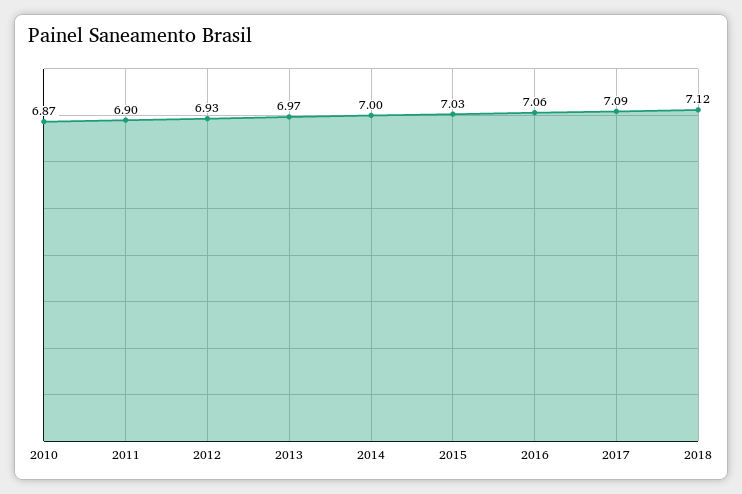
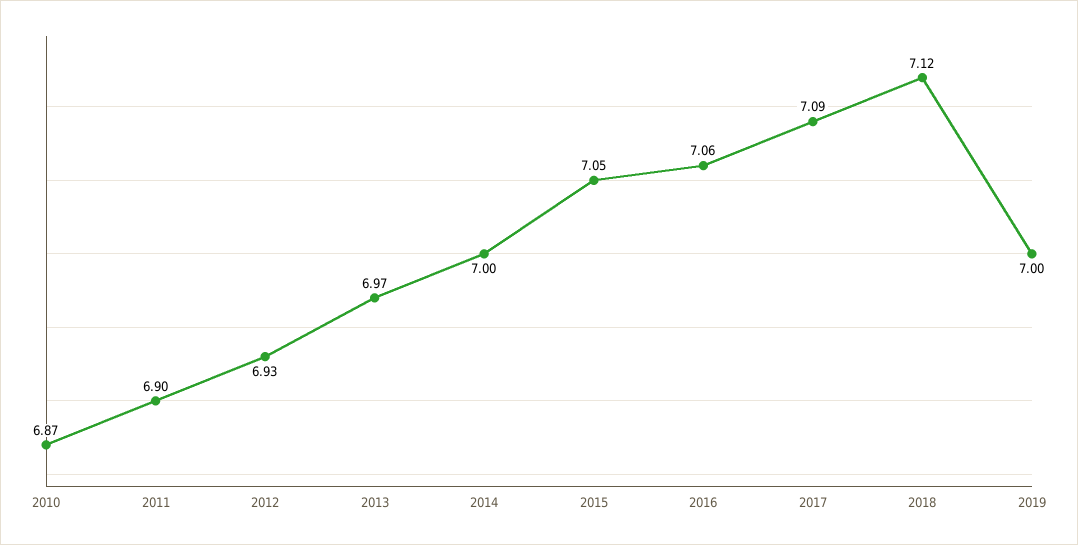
2015: 7.03 -> 7.05
2019: none -> 7

